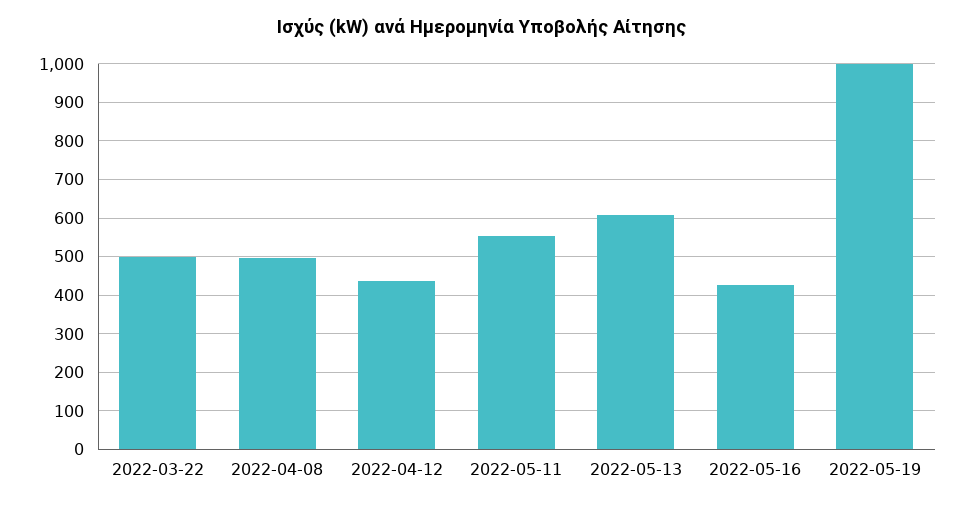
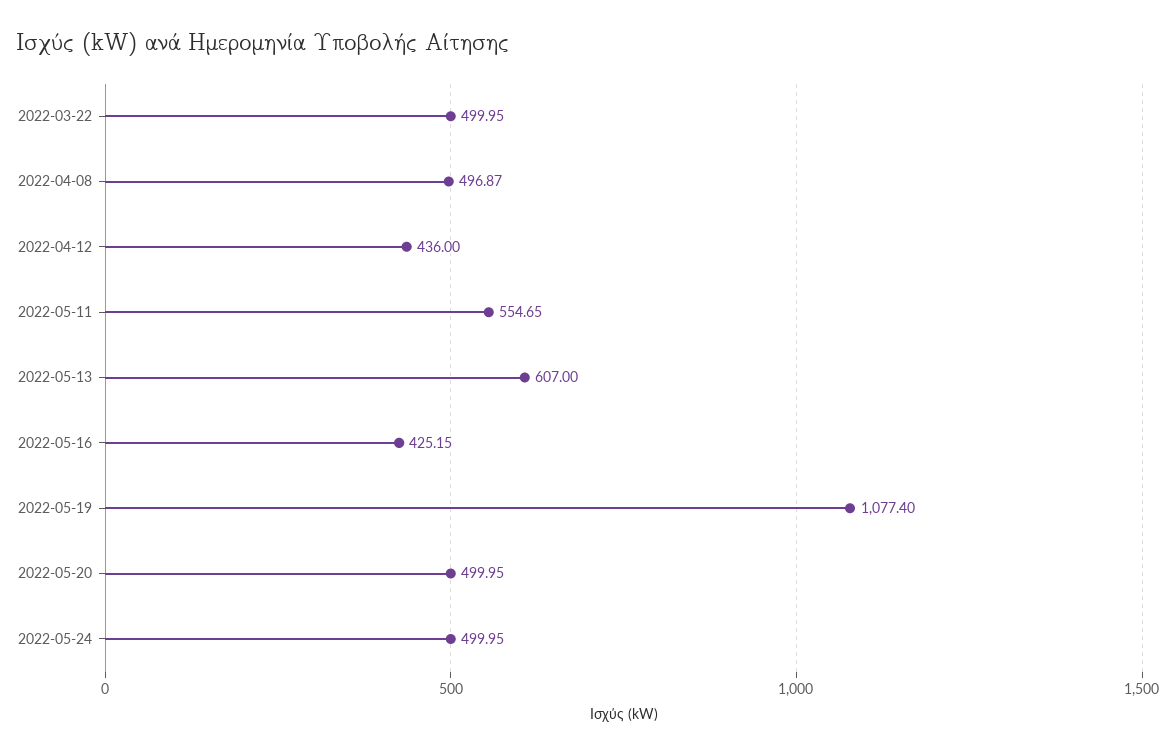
2022-05-19: 1000 -> 1077.4
2022-05-20: none -> 499.95
2022-05-24: none -> 499.95

